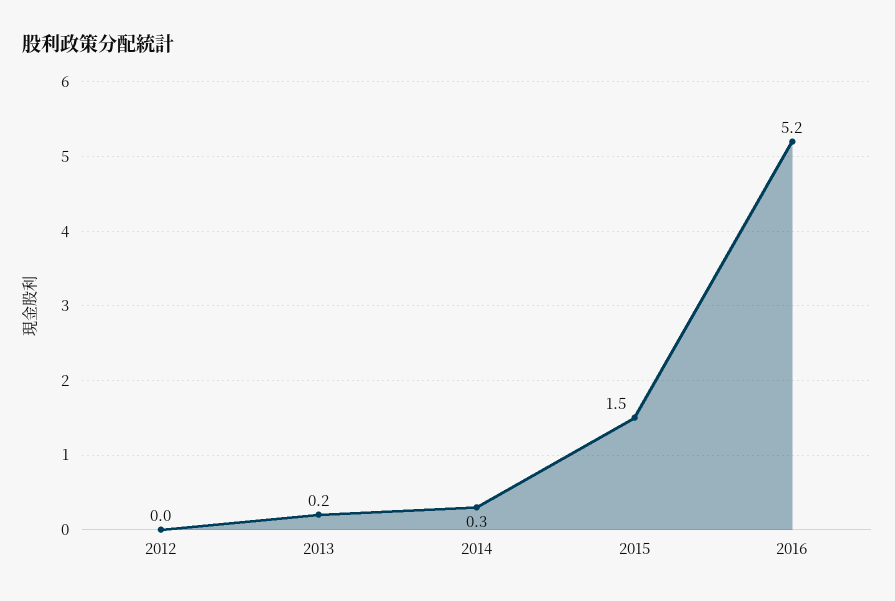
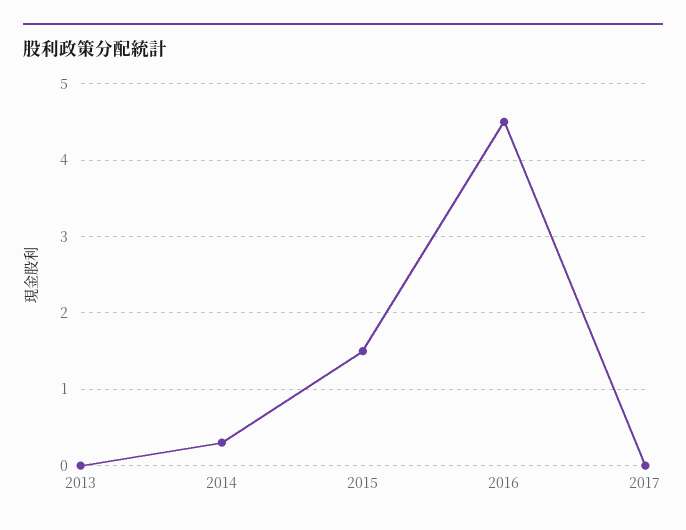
2012: 0 -> none
2013: 0.2 -> 0
2016: 5.2 -> 4.5
2017: none -> 0

